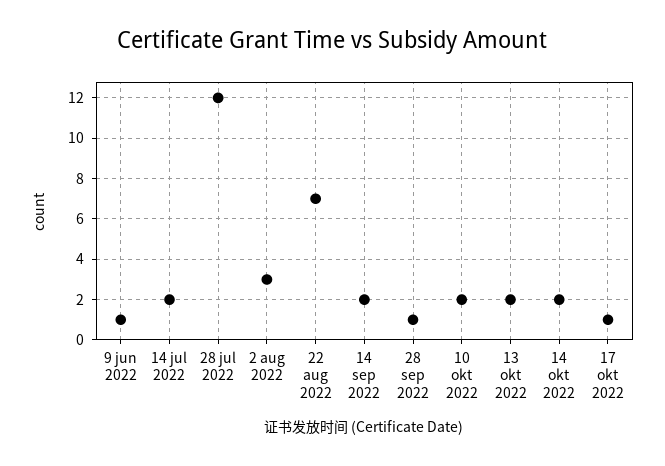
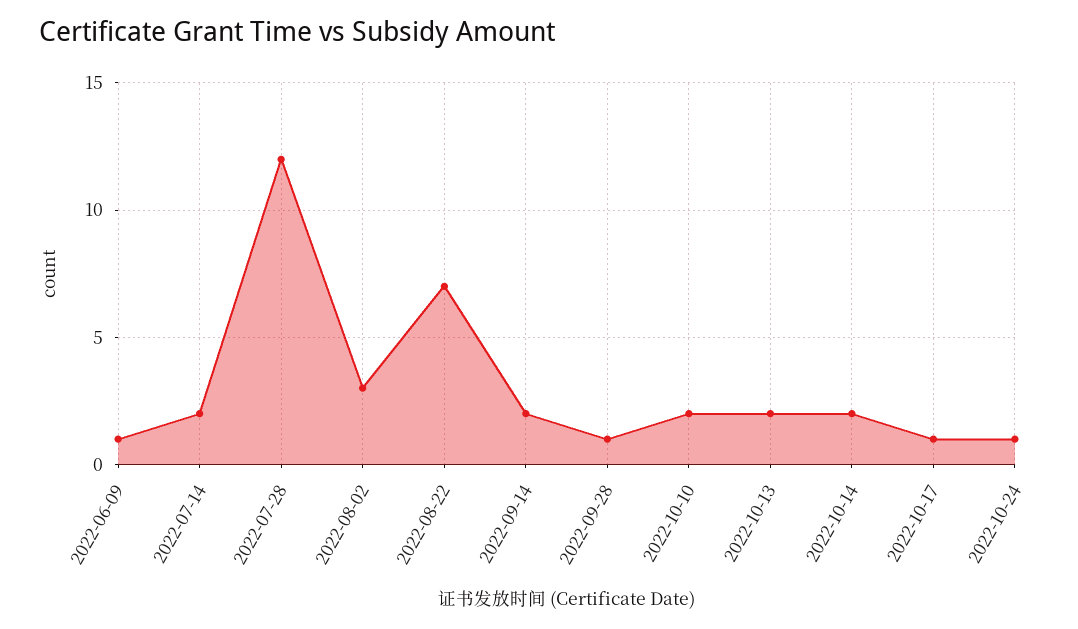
2022-10-24: none -> 1

